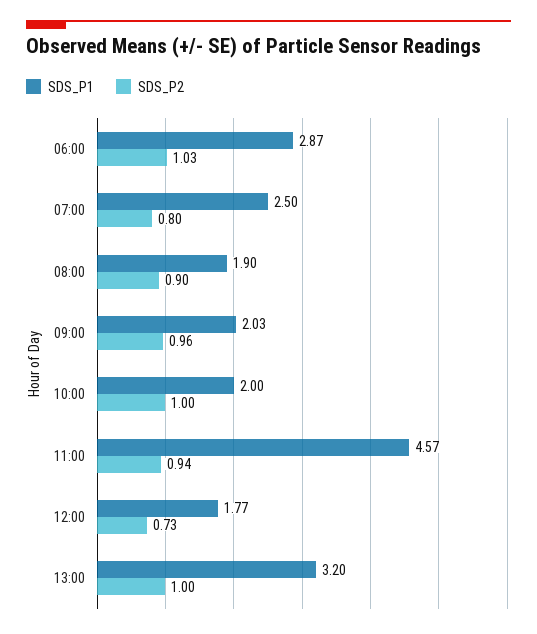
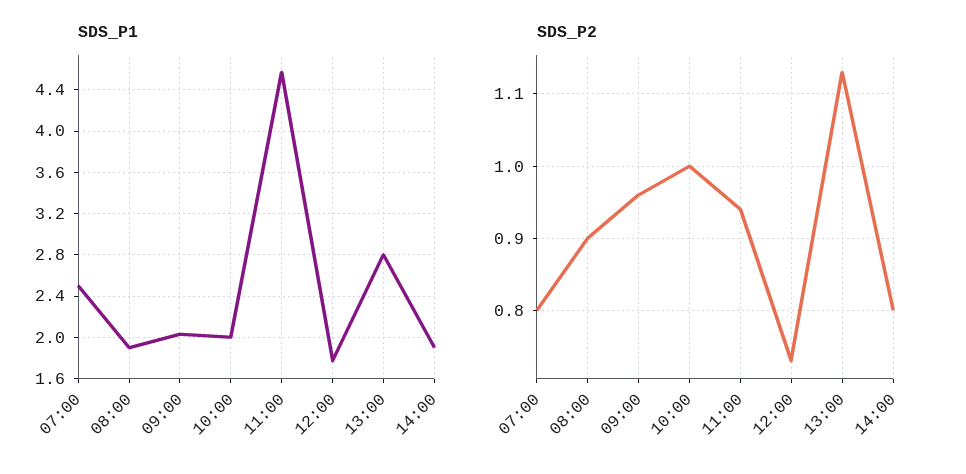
SDS_P1, 06:00: 2.87 -> none
SDS_P2, 06:00: 1.03 -> none
SDS_P1, 13:00: 3.2 -> 2.8
SDS_P2, 13:00: 1 -> 1.13
SDS_P1, 14:00: none -> 1.9
SDS_P2, 14:00: none -> 0.8

